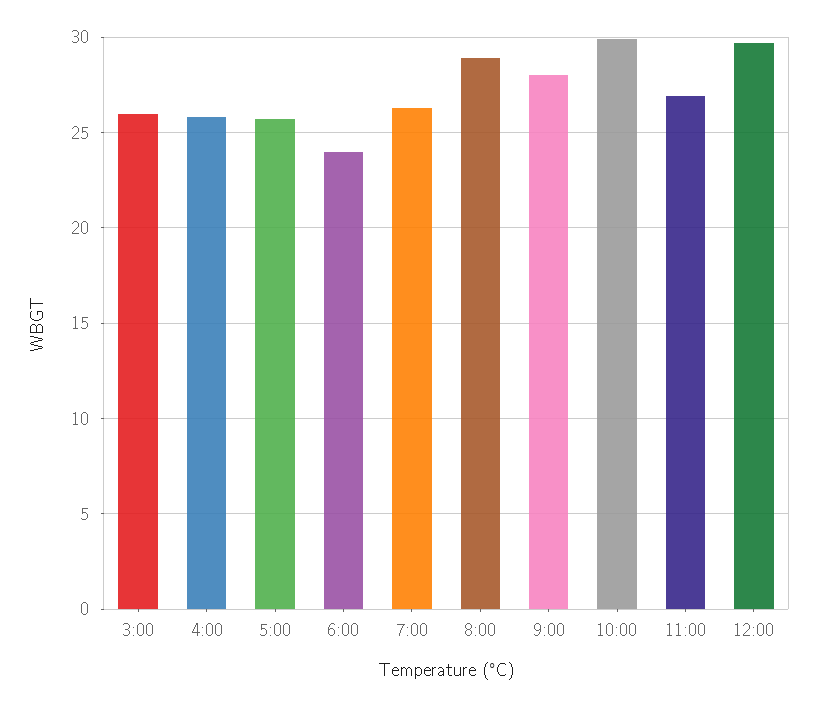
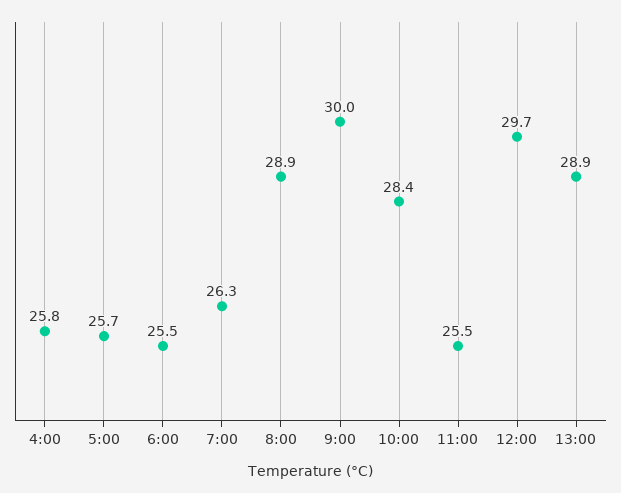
3:00: 26 -> none
6:00: 24 -> 25.5
9:00: 28 -> 30
10:00: 30 -> 28.4
11:00: 27 -> 25.5
13:00: none -> 28.9

